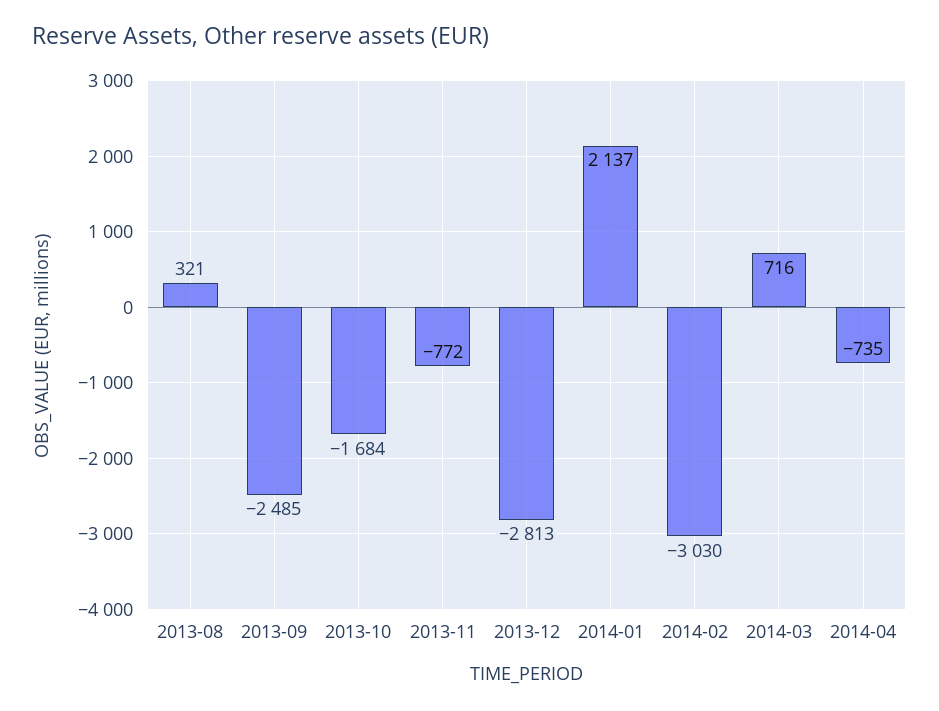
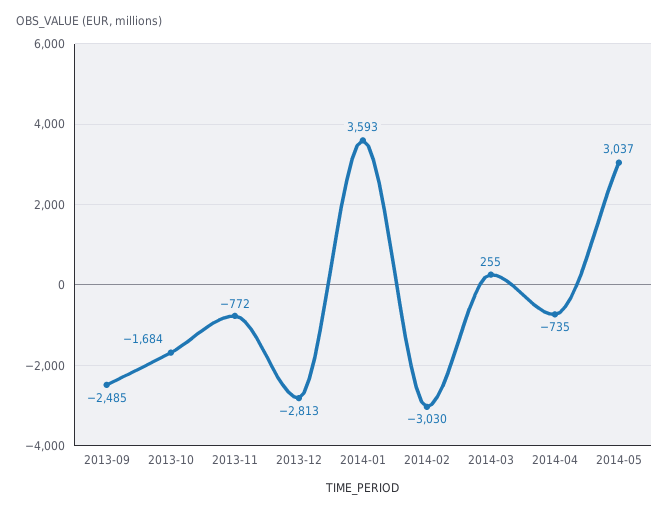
2013-08: 321 -> none
2014-01: 2137 -> 3593
2014-03: 716 -> 255
2014-05: none -> 3037

